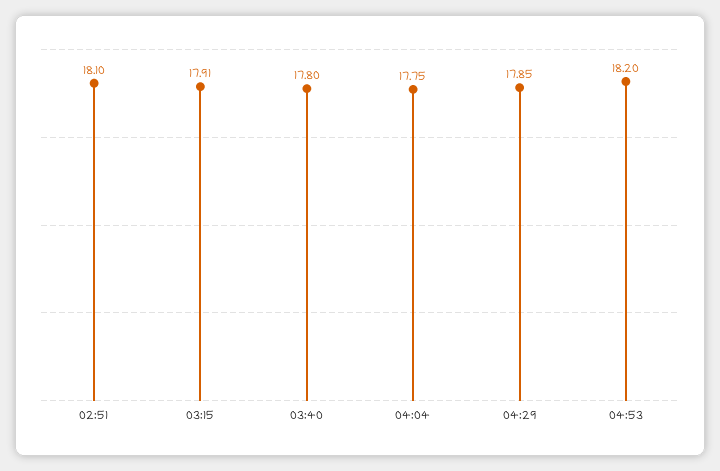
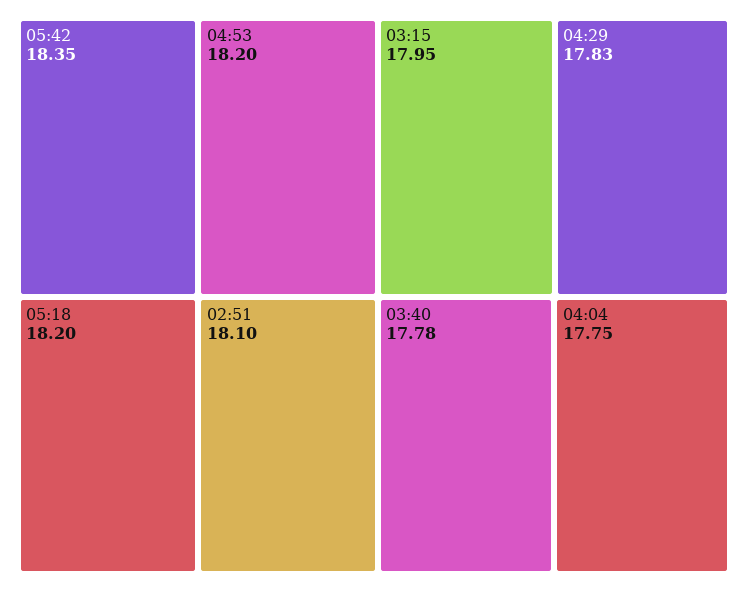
03:15: 17.91 -> 17.95
03:40: 17.8 -> 17.78
04:29: 17.85 -> 17.83
05:42: none -> 18.35
05:18: none -> 18.2

